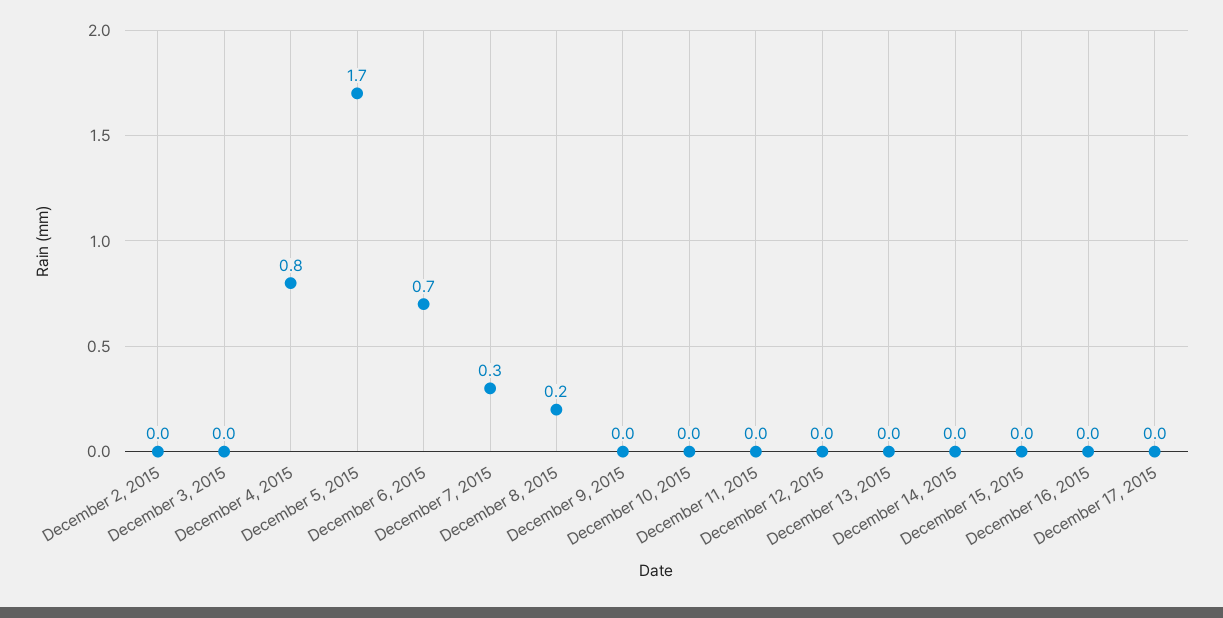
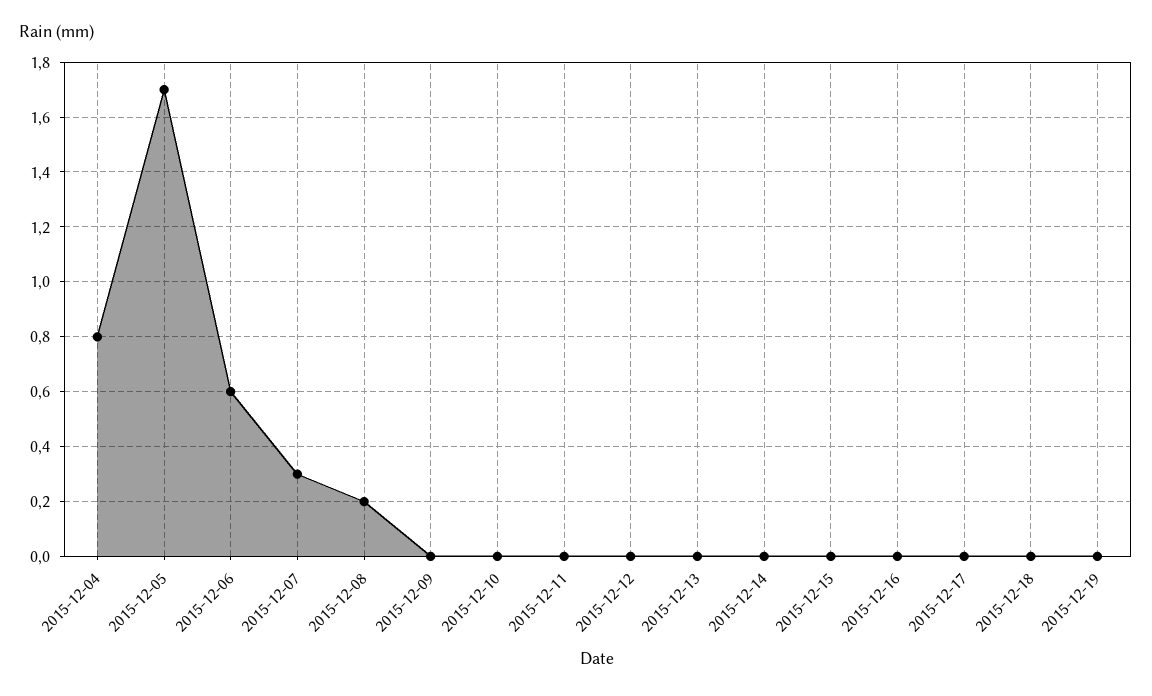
December 2, 2015: 0 -> none
December 3, 2015: 0 -> none
December 6, 2015: 0.7 -> 0.6
2015-12-18: none -> 0
2015-12-19: none -> 0

